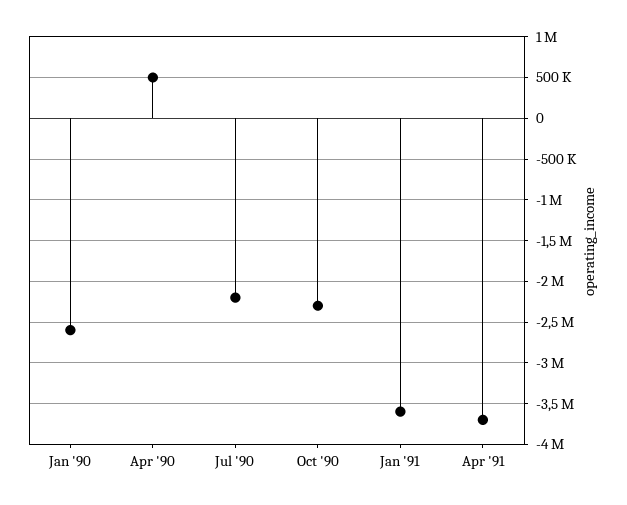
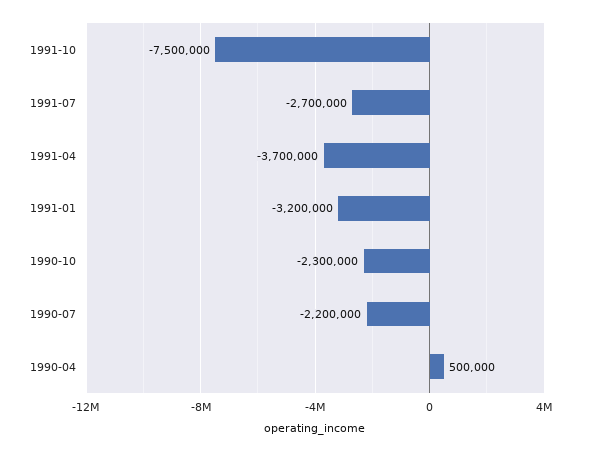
Jan '90: -2600000 -> none
Jan '91: -3600000 -> -3200000
1991-10: none -> -7500000
1991-07: none -> -2700000

